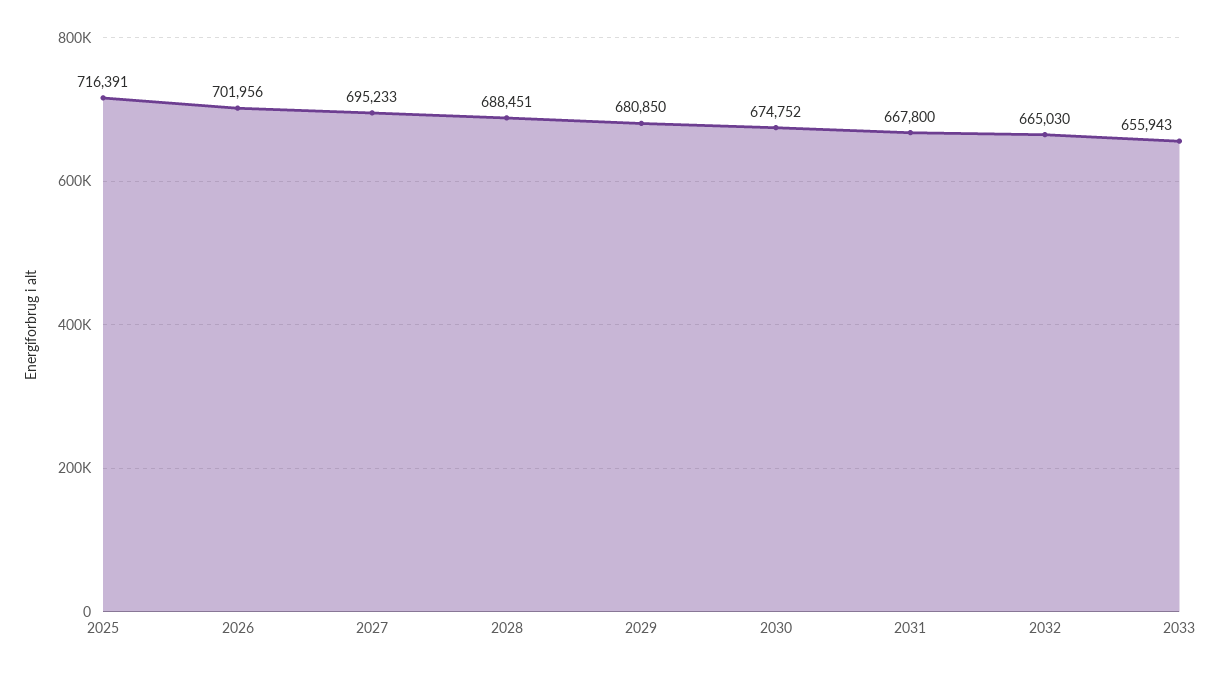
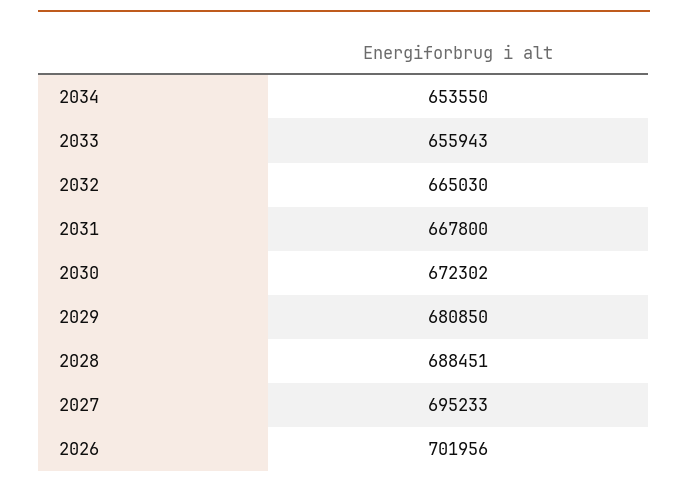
2025: 716391 -> none
2030: 674752 -> 672302
2034: none -> 653550

